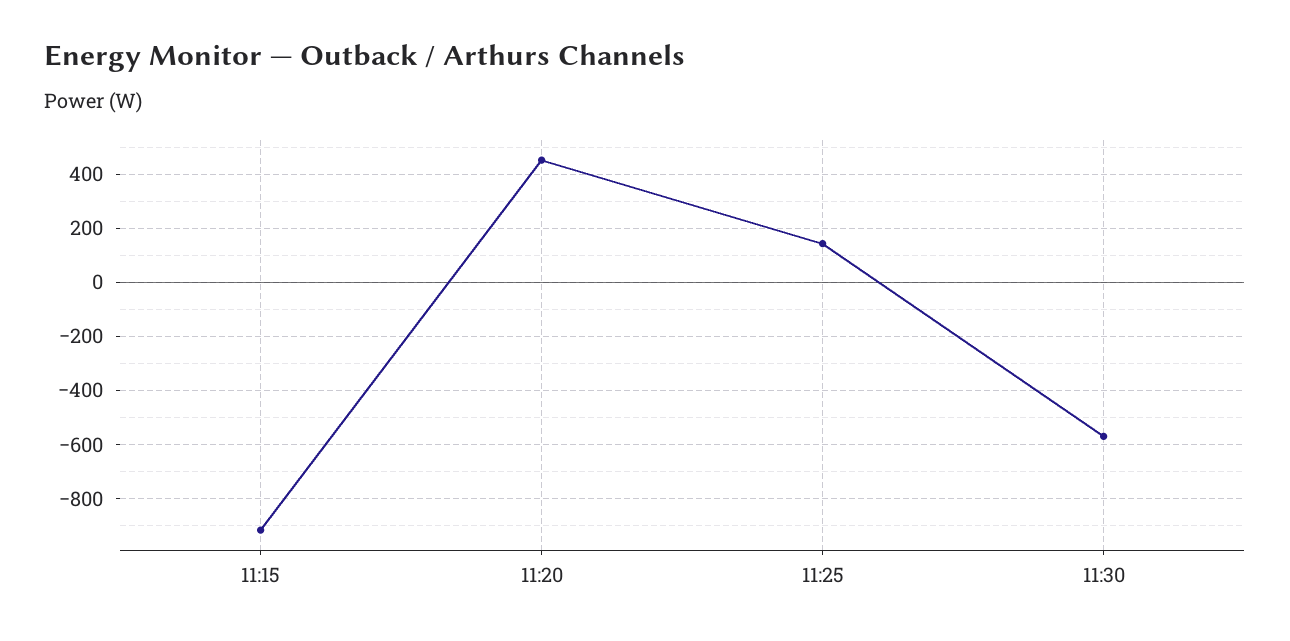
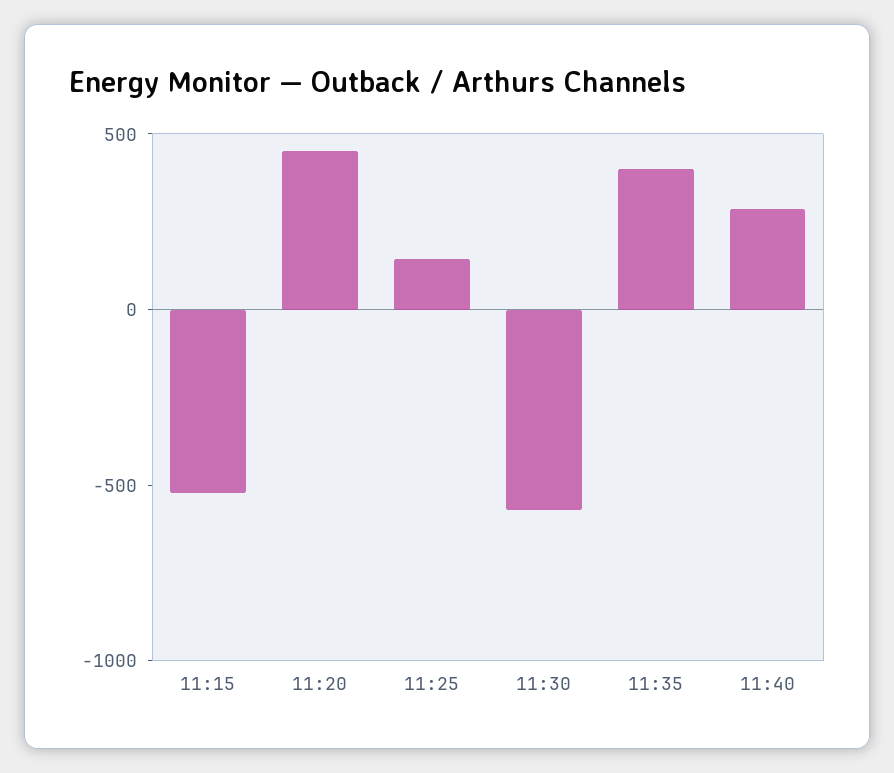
11:15: -925 -> -500
11:35: none -> 400
11:40: none -> 300

